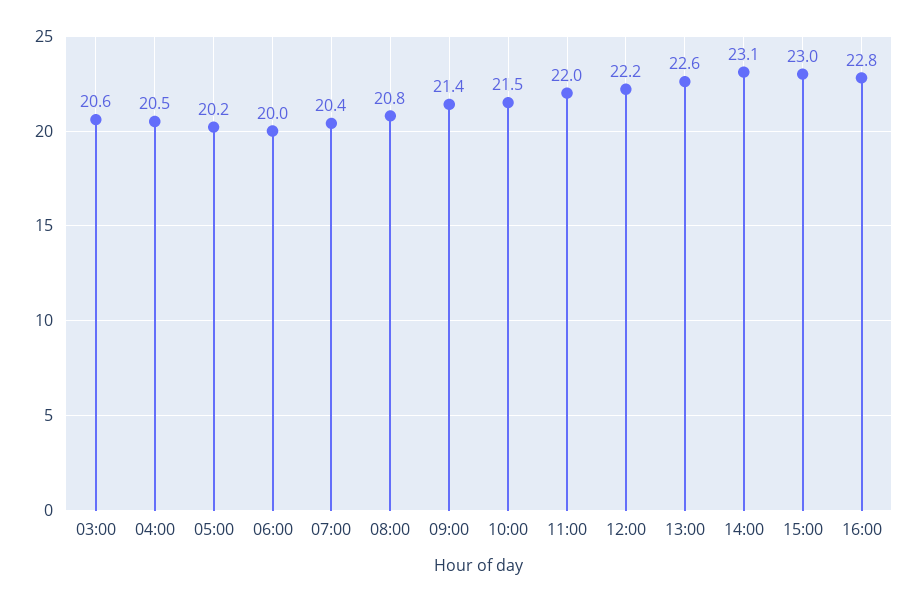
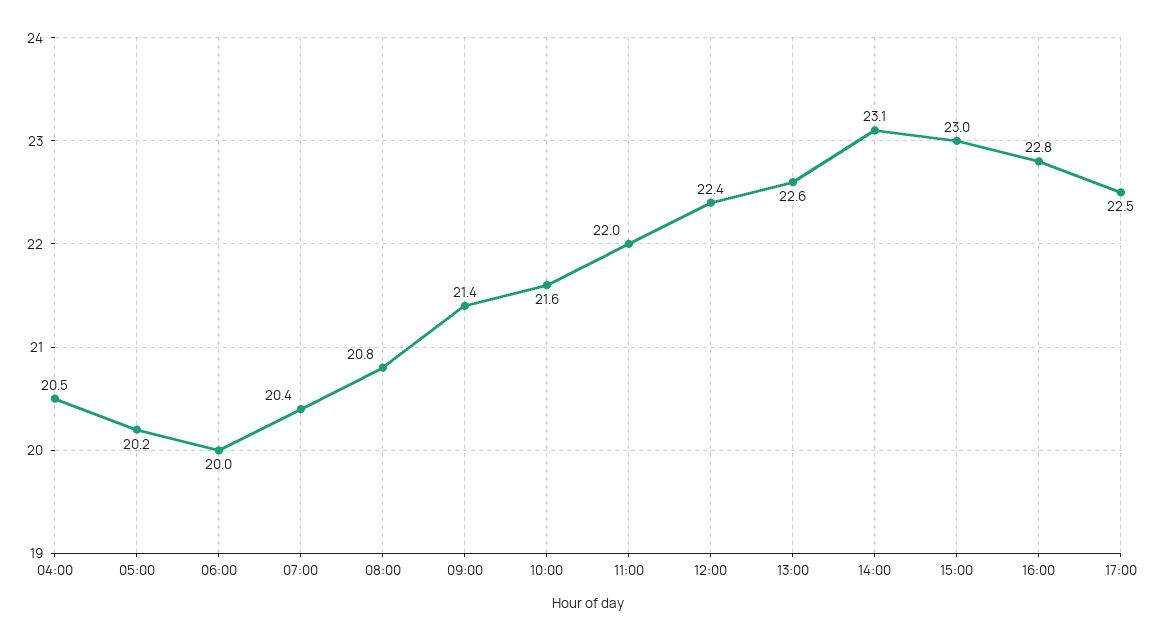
03:00: 20.6 -> none
10:00: 21.5 -> 21.6
12:00: 22.2 -> 22.4
17:00: none -> 22.5

